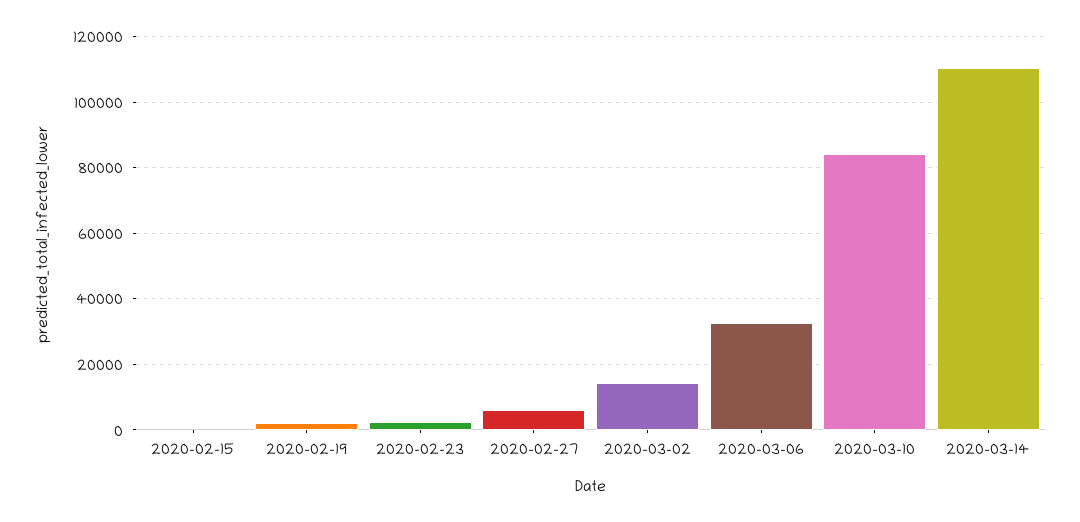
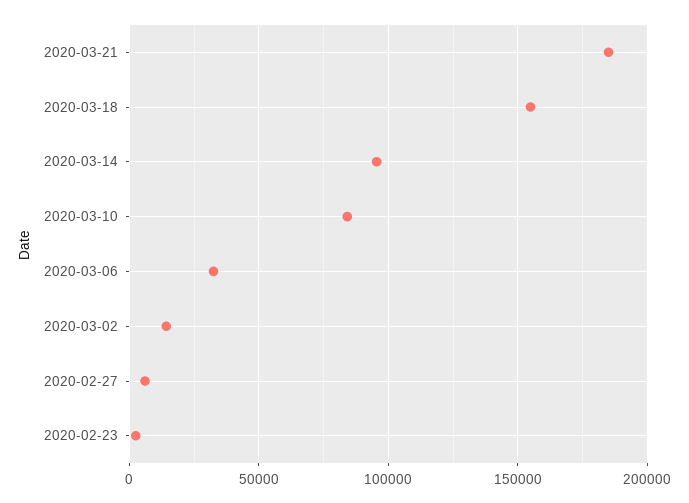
2020-02-15: 0 -> none
2020-02-19: 2000 -> none
2020-03-14: 110000 -> 95000
2020-03-21: none -> 185000
2020-03-18: none -> 155000

